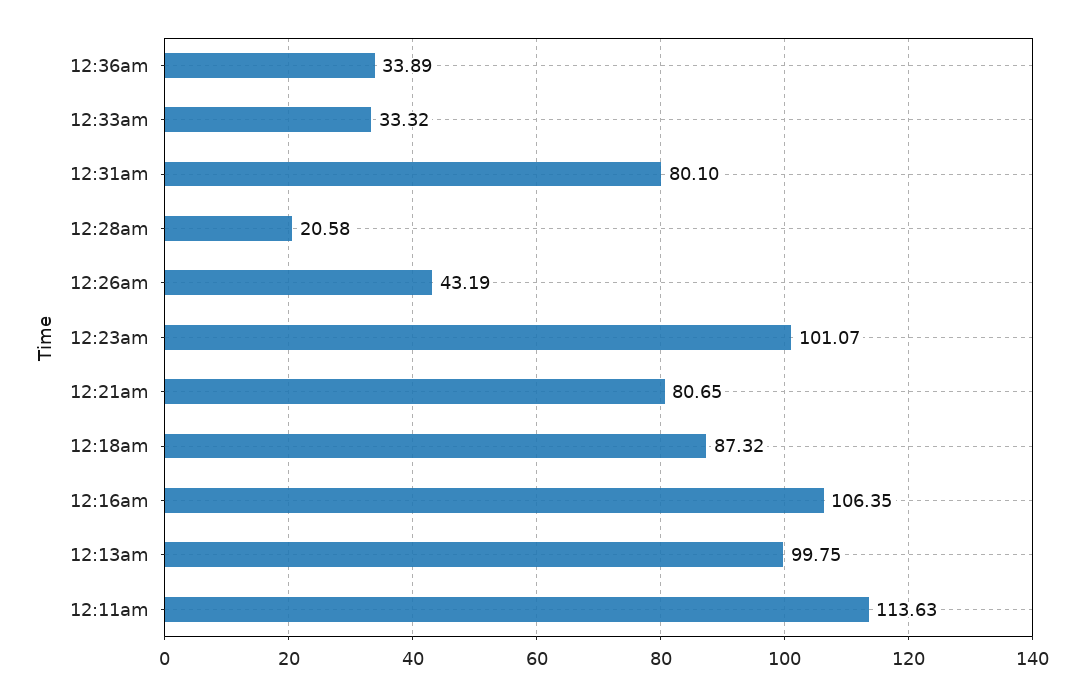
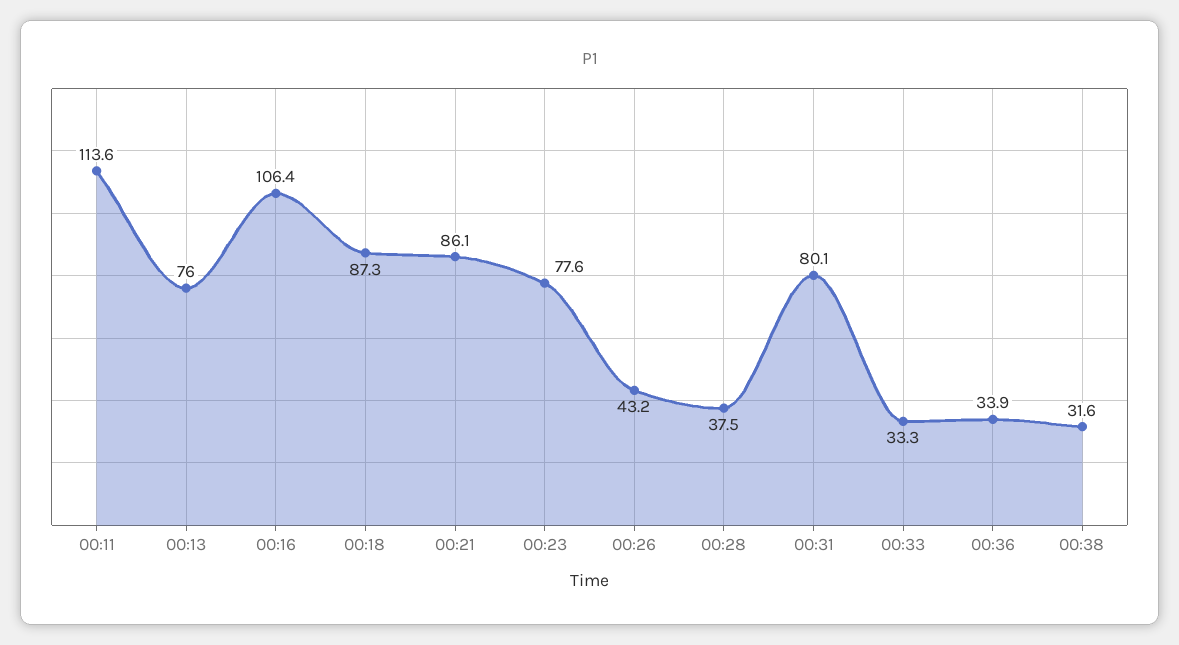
12:28am: 20.58 -> 37.5
12:23am: 101.07 -> 77.6
12:21am: 80.65 -> 86.1
12:13am: 99.75 -> 76
00:38: none -> 31.6

